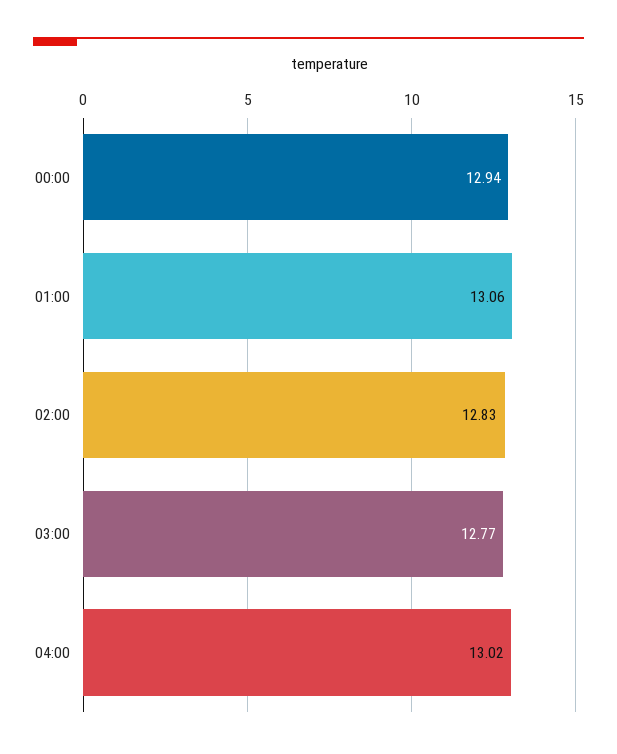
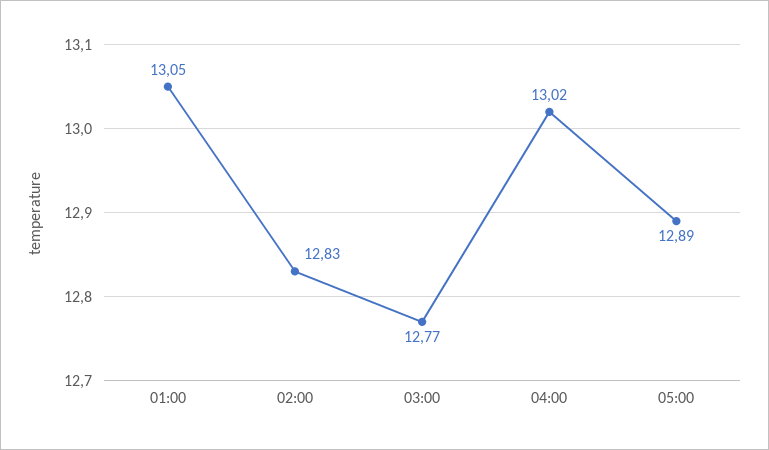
00:00: 12.94 -> none
01:00: 13.06 -> 13.05
05:00: none -> 12.89

